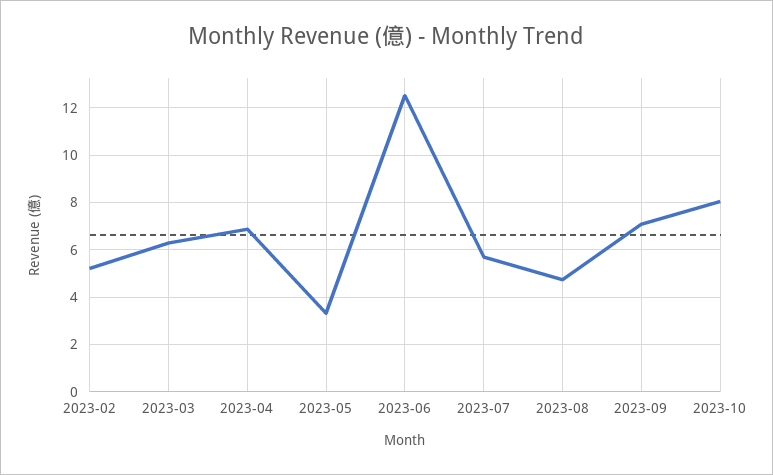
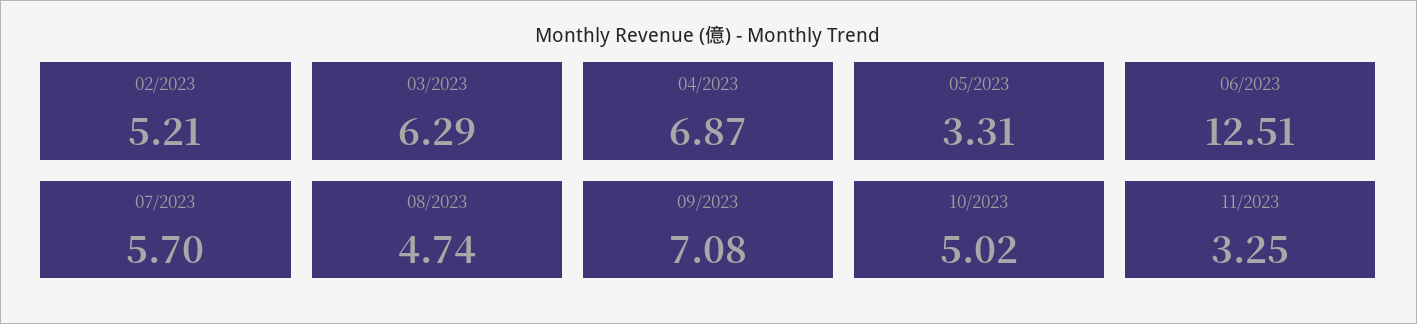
2023-10: 8 -> 5.02
11/2023: none -> 3.25

